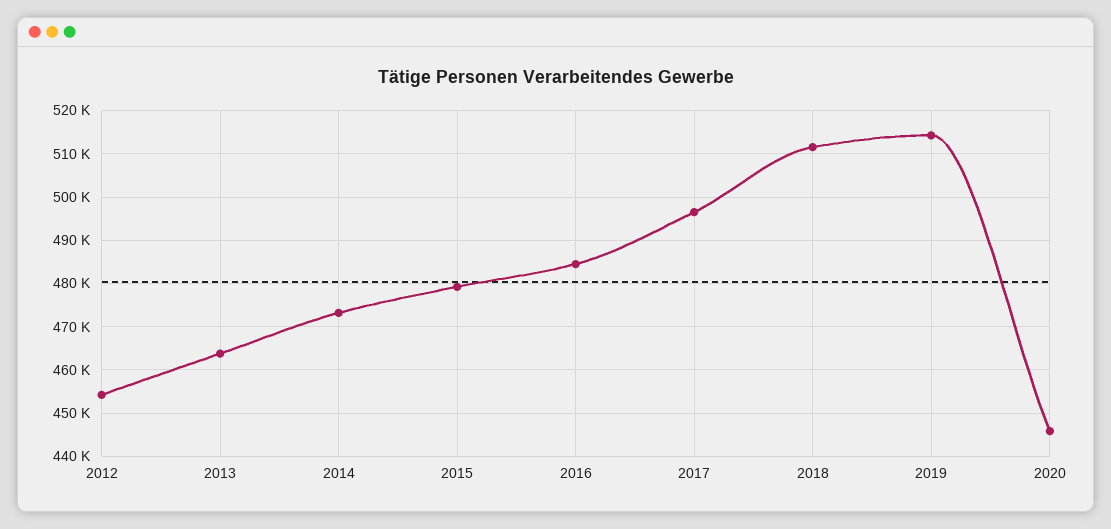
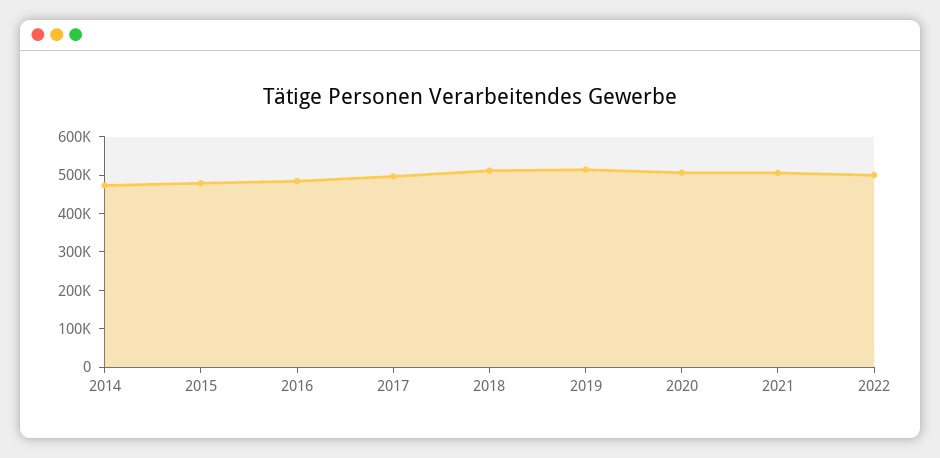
2012: 454000 -> none
2013: 464000 -> none
2020: 446000 -> 500000
2021: none -> 500000
2022: none -> 500000

